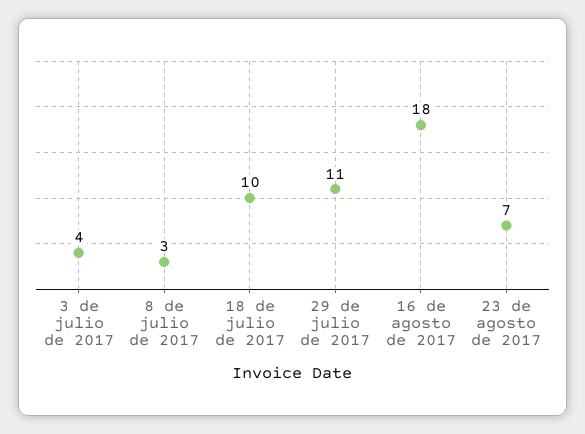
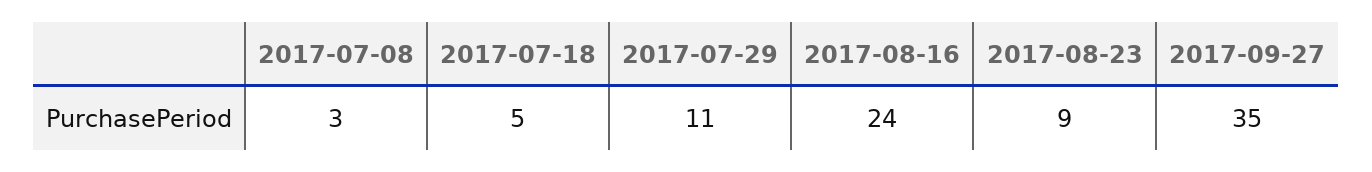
3 de julio de 2017: 4 -> none
18 de julio de 2017: 10 -> 5
16 de agosto de 2017: 18 -> 24
23 de agosto de 2017: 7 -> 9
2017-09-27: none -> 35

